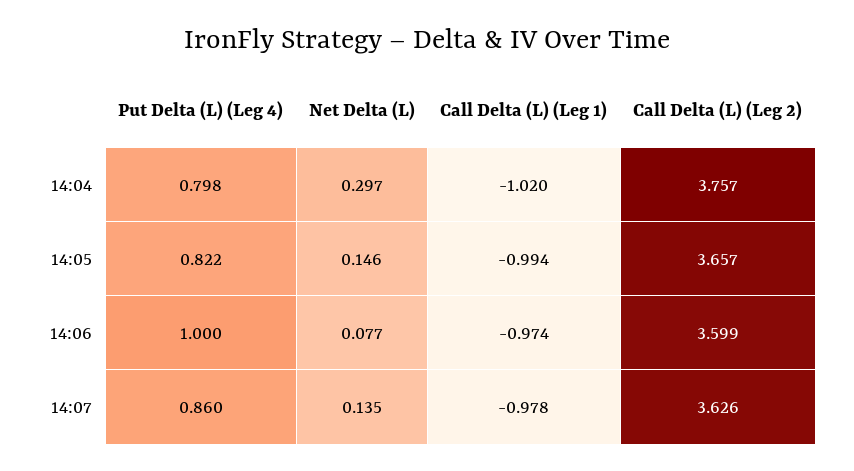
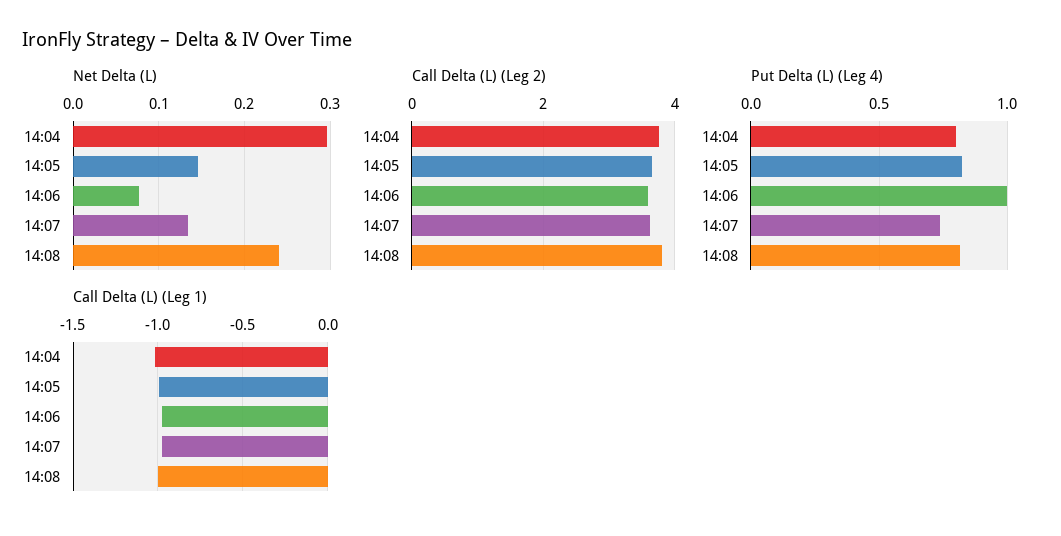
Put Delta (L) (Leg 4), 14:07: 0.86 -> 0.75
Net Delta (L), 14:08: none -> 0.24
Call Delta (L) (Leg 2), 14:08: none -> 3.8
Put Delta (L) (Leg 4), 14:08: none -> 0.8
Call Delta (L) (Leg 1), 14:08: none -> -1

